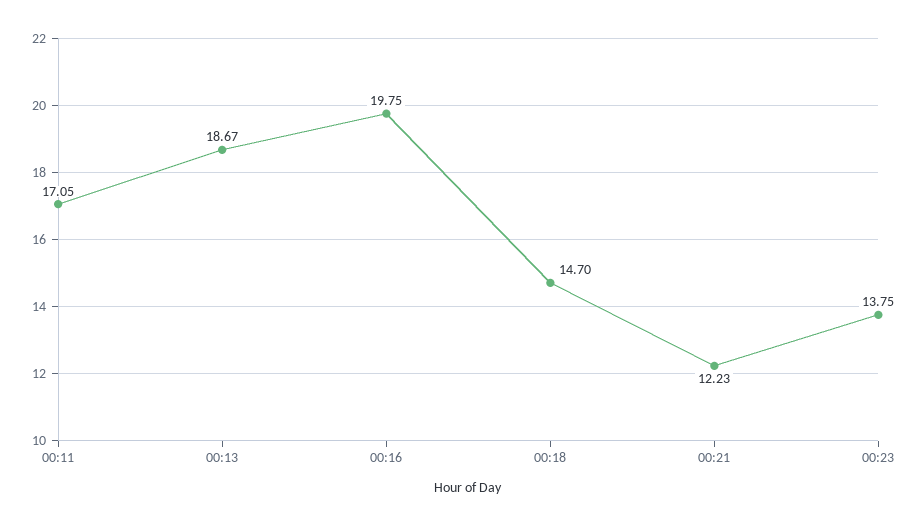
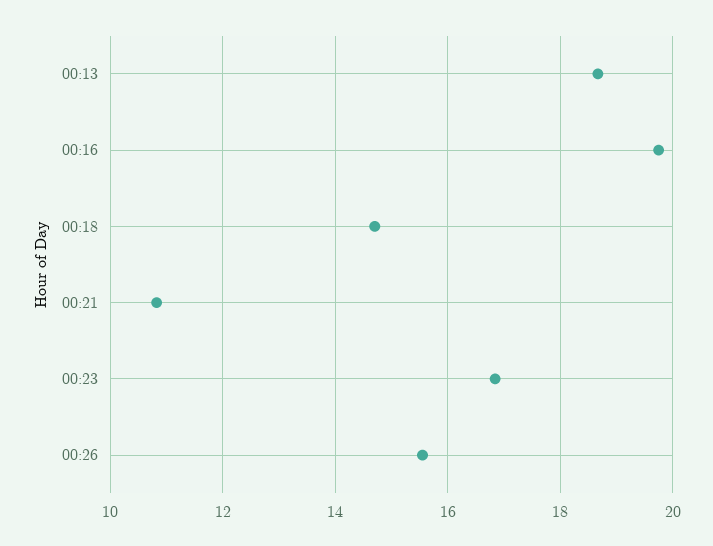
00:11: 17.05 -> none
00:21: 12.23 -> 10.8
00:23: 13.75 -> 16.8
00:26: none -> 15.6

